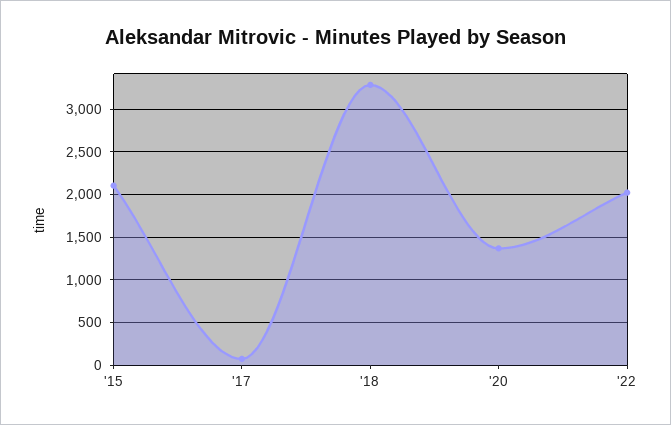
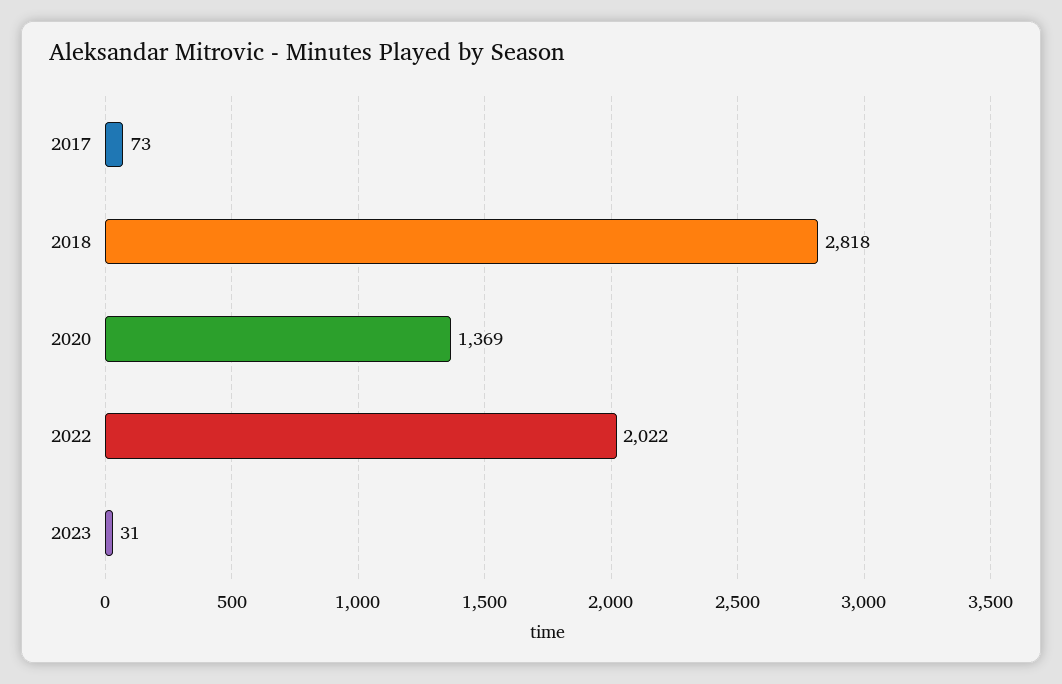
'15: 2100 -> none
'18: 3300 -> 2818
2023: none -> 31

